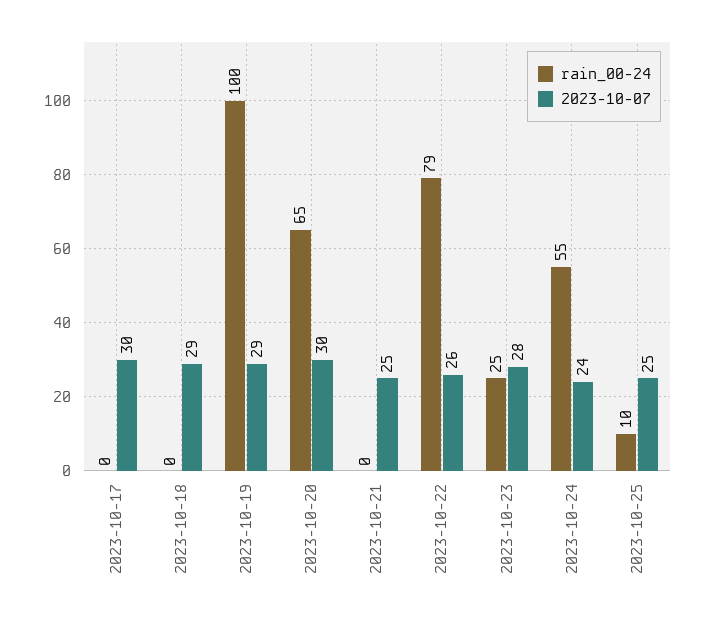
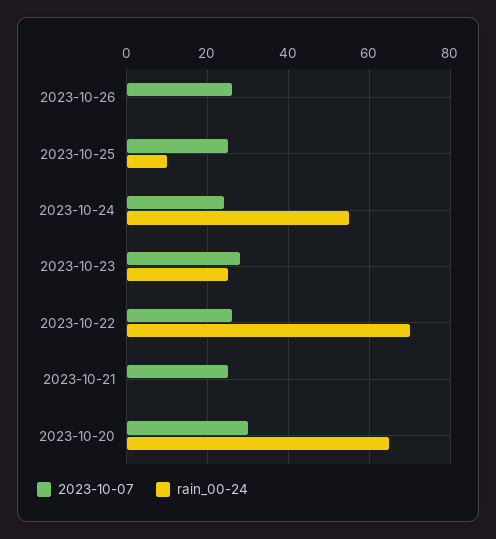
rain_00-24, 2023-10-17: 0 -> none
2023-10-07, 2023-10-17: 30 -> none
rain_00-24, 2023-10-18: 0 -> none
2023-10-07, 2023-10-18: 29 -> none
rain_00-24, 2023-10-19: 100 -> none
2023-10-07, 2023-10-19: 29 -> none
rain_00-24, 2023-10-22: 79 -> 70
2023-10-07, 2023-10-26: none -> 25
rain_00-24, 2023-10-26: none -> 0

